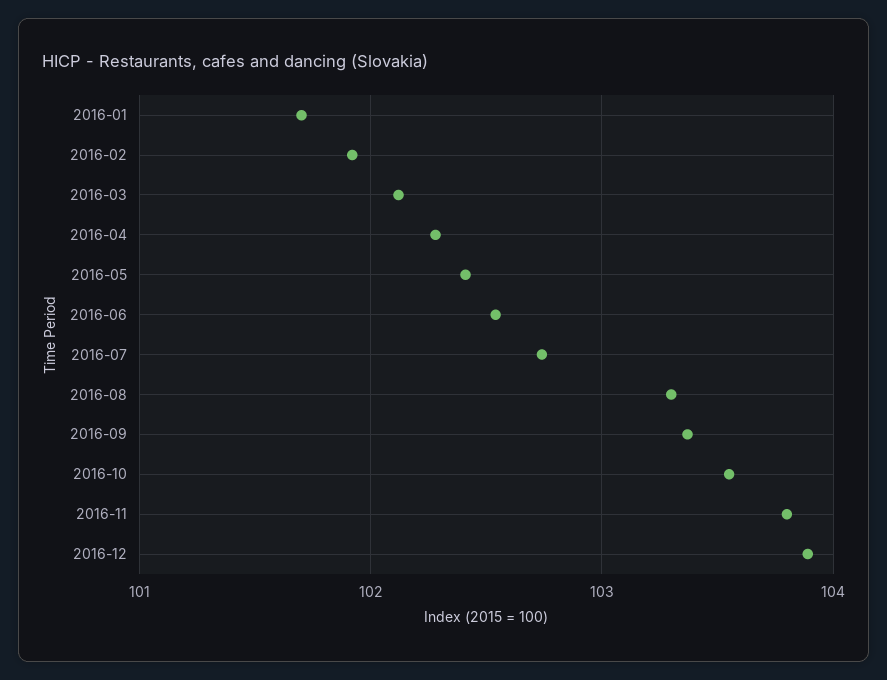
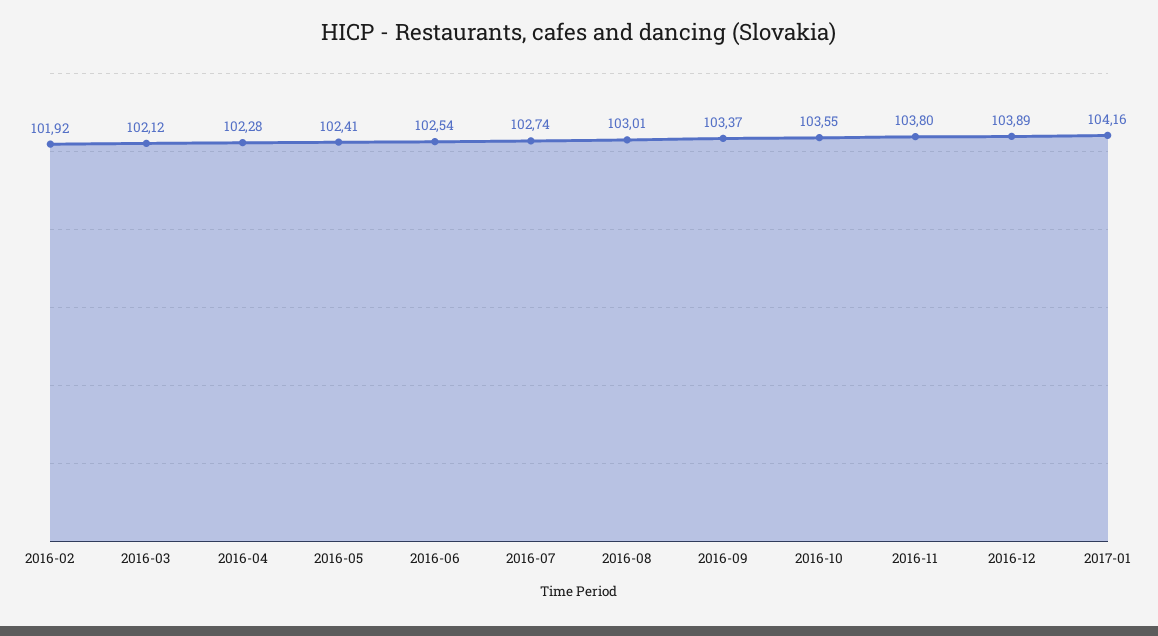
2016-01: 101.7 -> none
2016-08: 103.3 -> 103.01
2017-01: none -> 104.16

